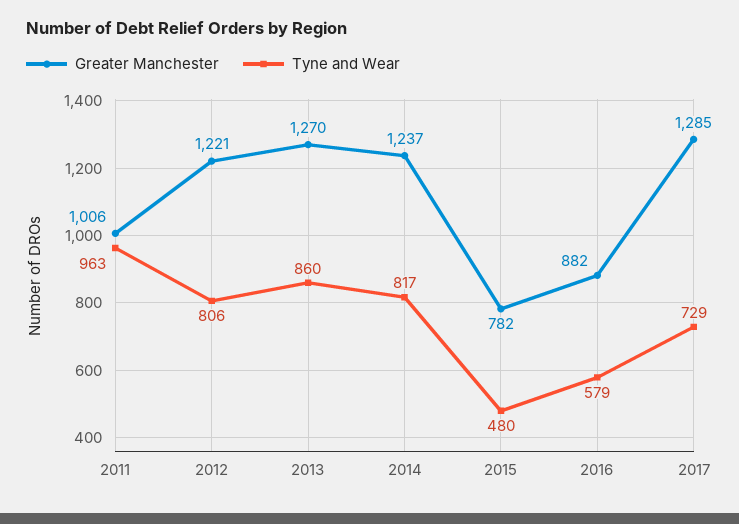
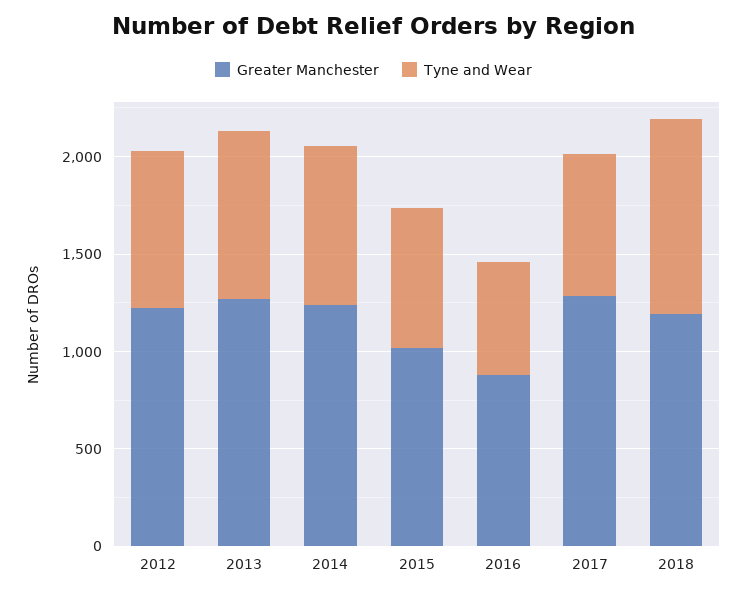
Greater Manchester, 2011: 1006 -> none
Tyne and Wear, 2011: 963 -> none
Greater Manchester, 2015: 782 -> 1000
Tyne and Wear, 2015: 480 -> 700
Greater Manchester, 2018: none -> 1200
Tyne and Wear, 2018: none -> 1000

